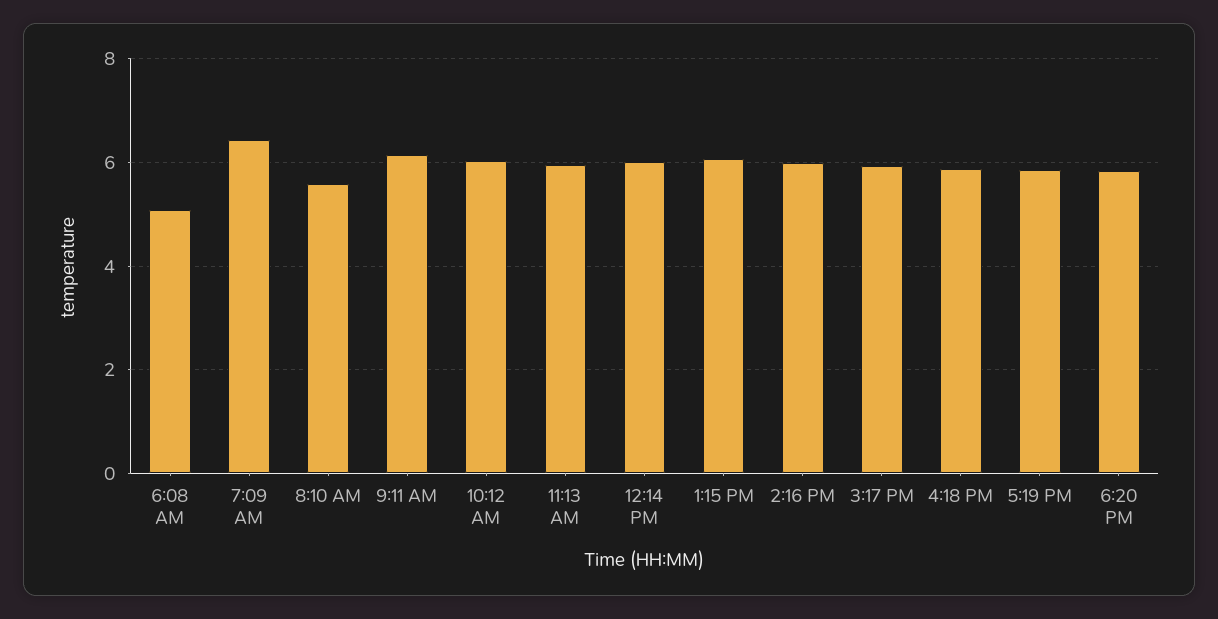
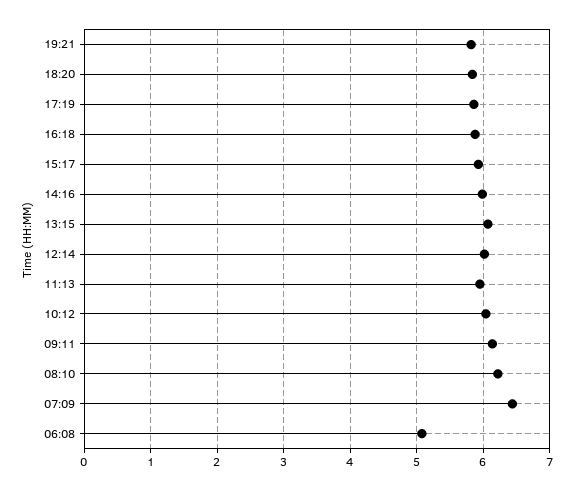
8:10 AM: 5.6 -> 6.2
19:21: none -> 5.8

